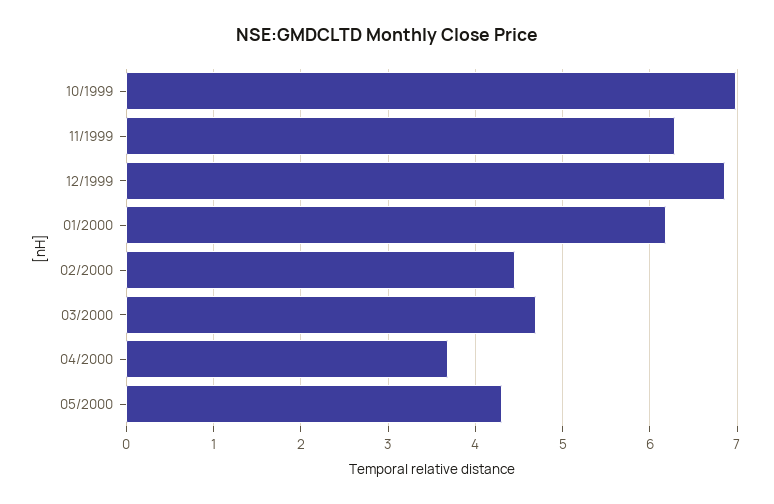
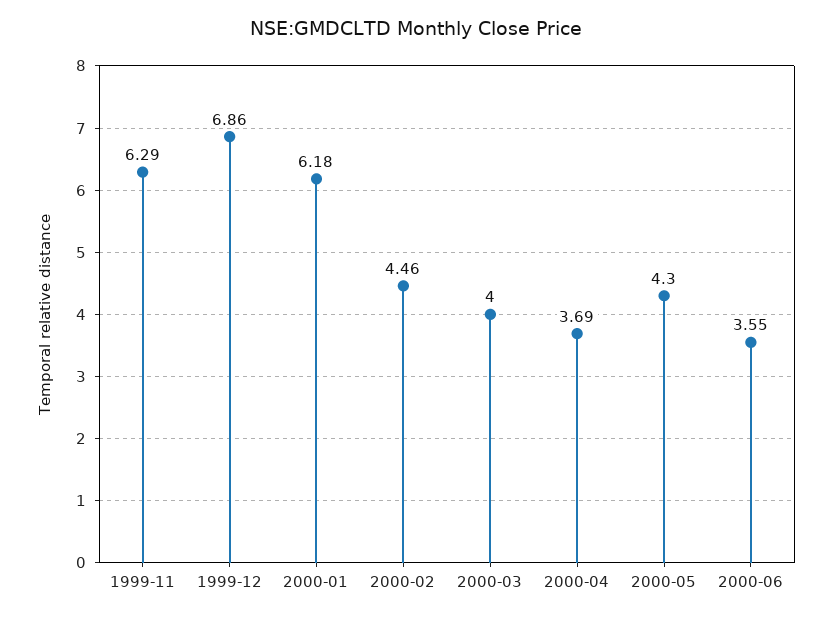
10/1999: 7 -> none
03/2000: 4.7 -> 4
2000-06: none -> 3.55

